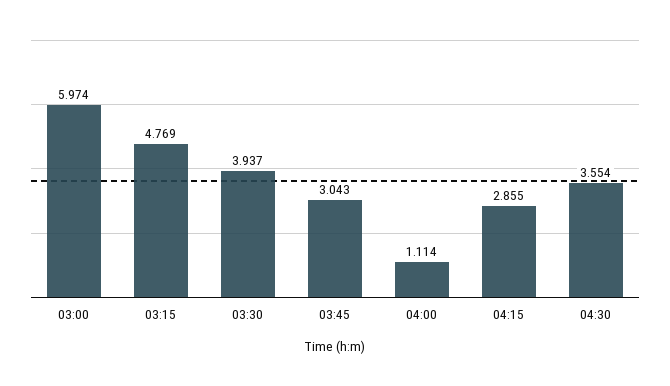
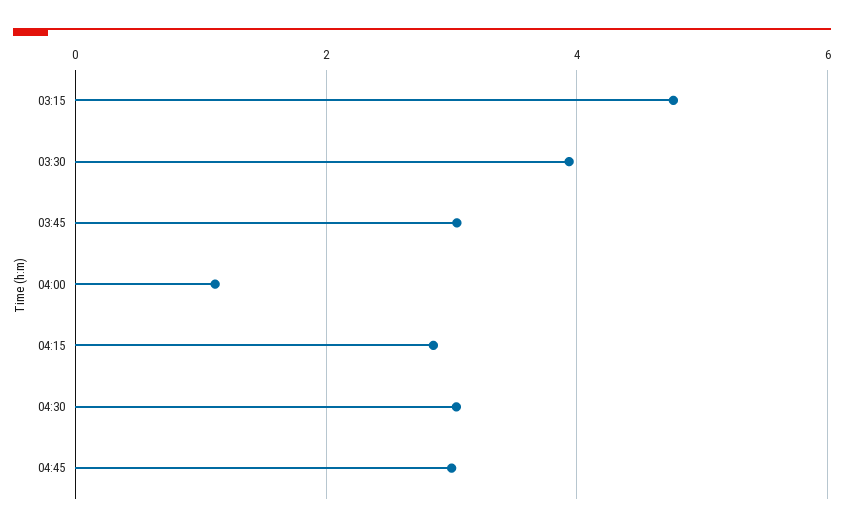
03:00: 5.974 -> none
04:30: 3.554 -> 3
04:45: none -> 3

